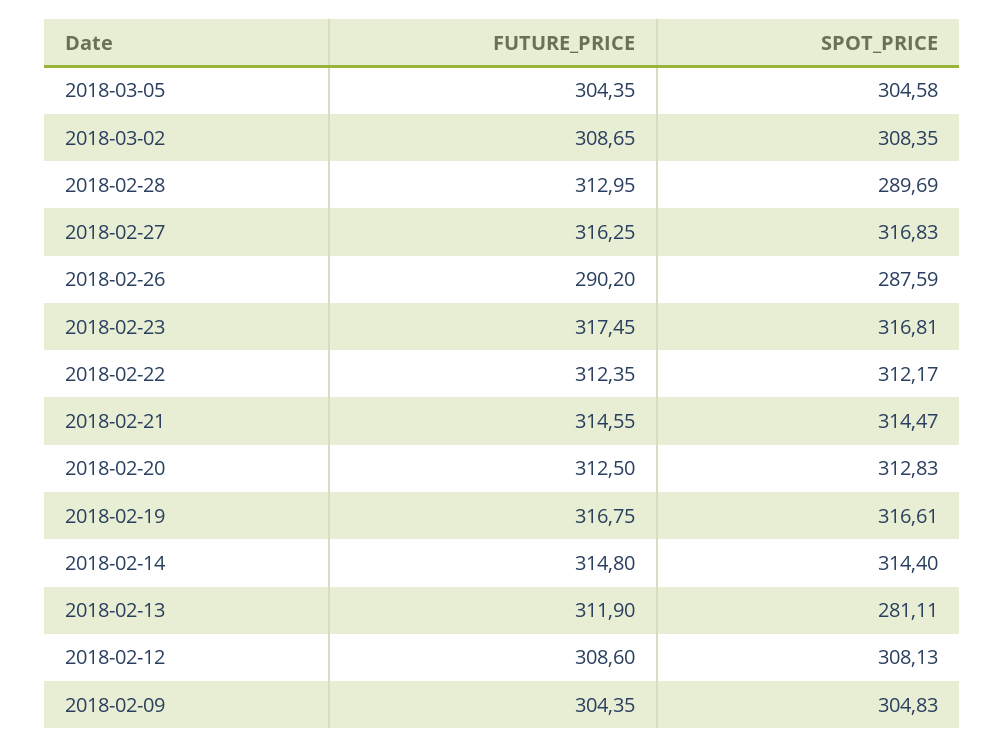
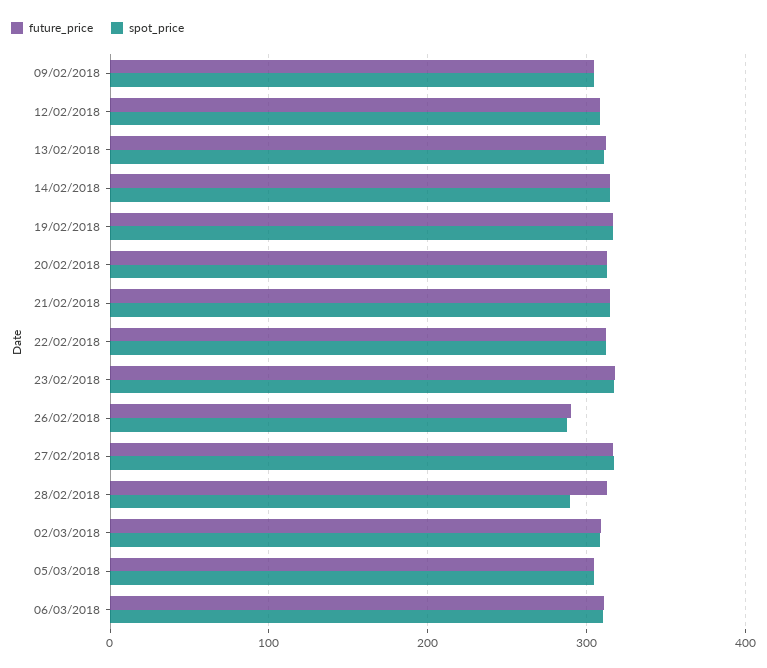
SPOT_PRICE, 2018-02-13: 281.11 -> 310
FUTURE_PRICE, 06/03/2018: none -> 310
SPOT_PRICE, 06/03/2018: none -> 310

